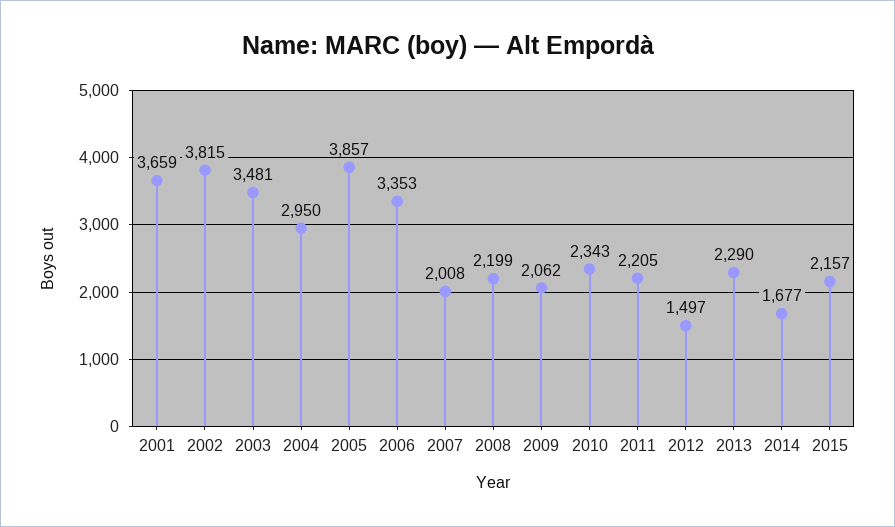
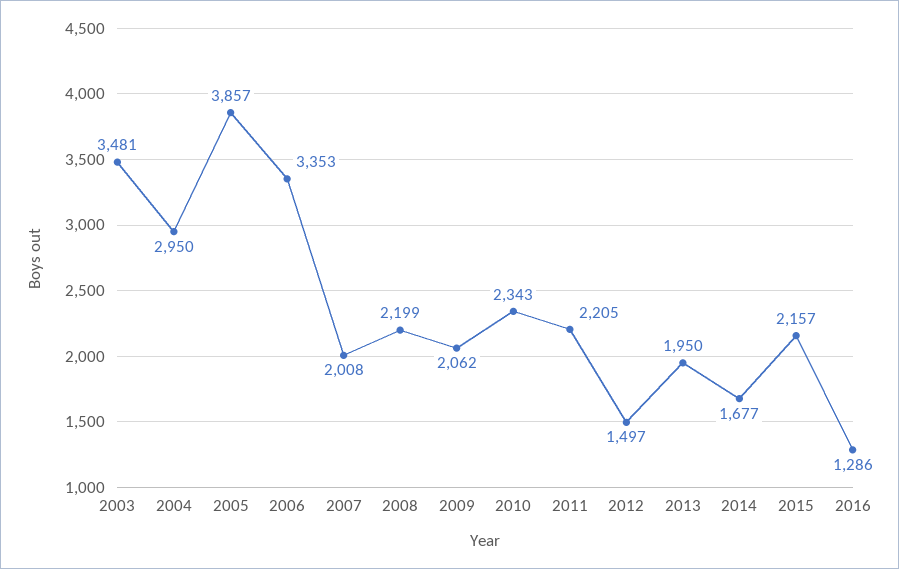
2001: 3659 -> none
2002: 3815 -> none
2013: 2290 -> 1950
2016: none -> 1286

